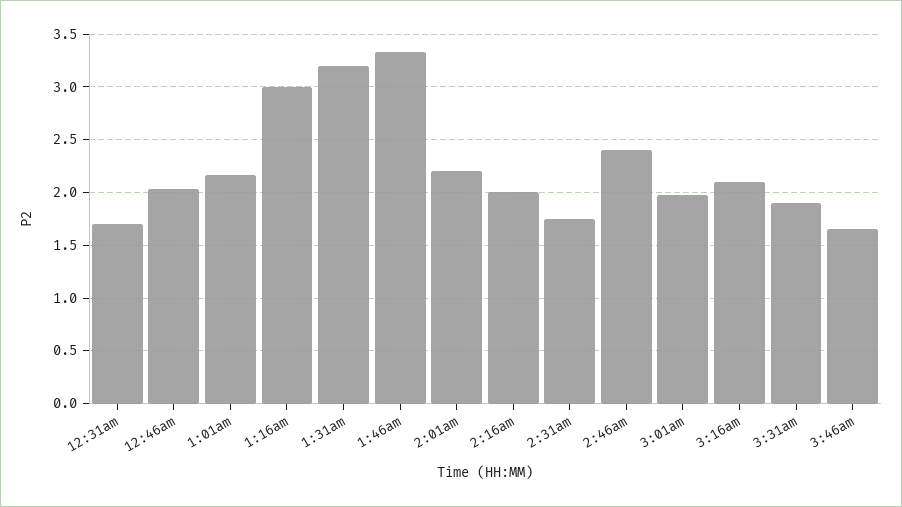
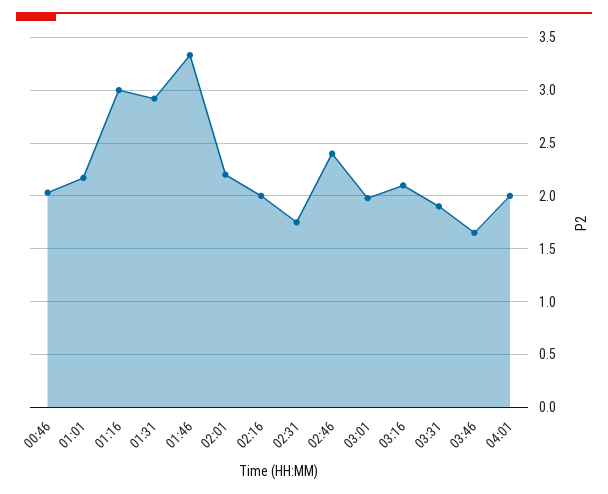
12:31am: 1.7 -> none
1:31am: 3.2 -> 2.9
04:01: none -> 2

